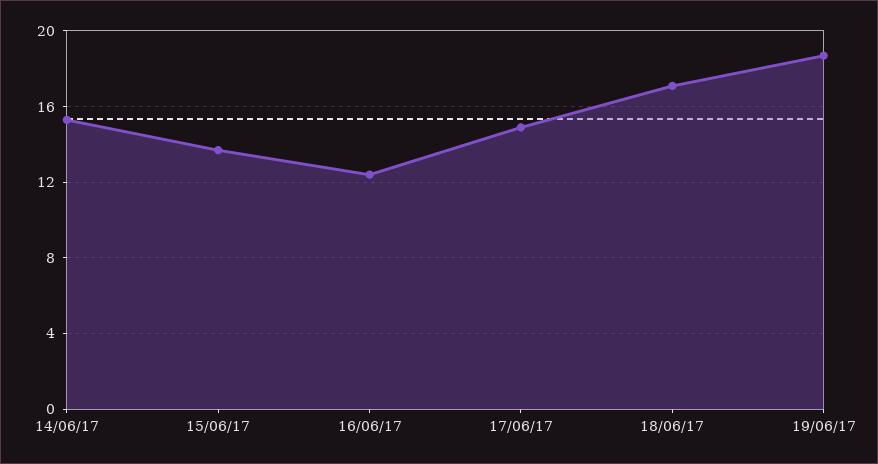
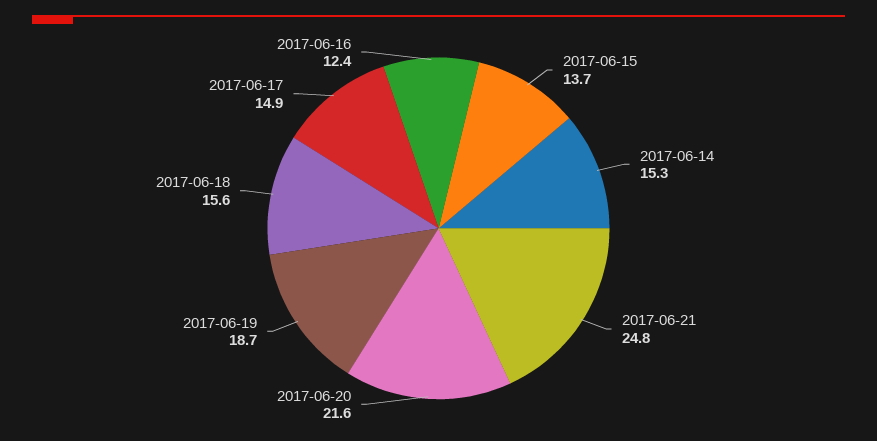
18/06/17: 17 -> 15.6
2017-06-21: none -> 24.8
2017-06-20: none -> 21.6

